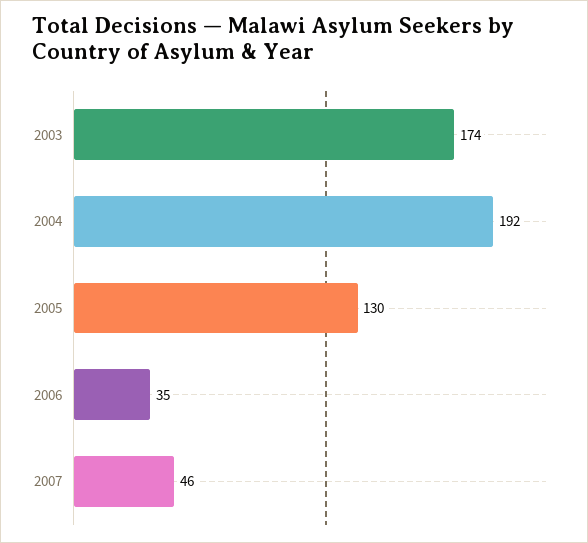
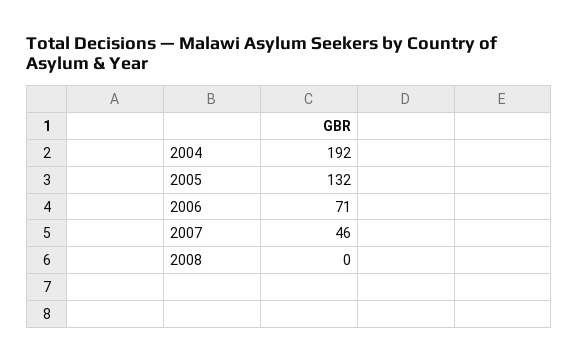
2003: 174 -> none
2005: 130 -> 132
2006: 35 -> 71
2008: none -> 0

